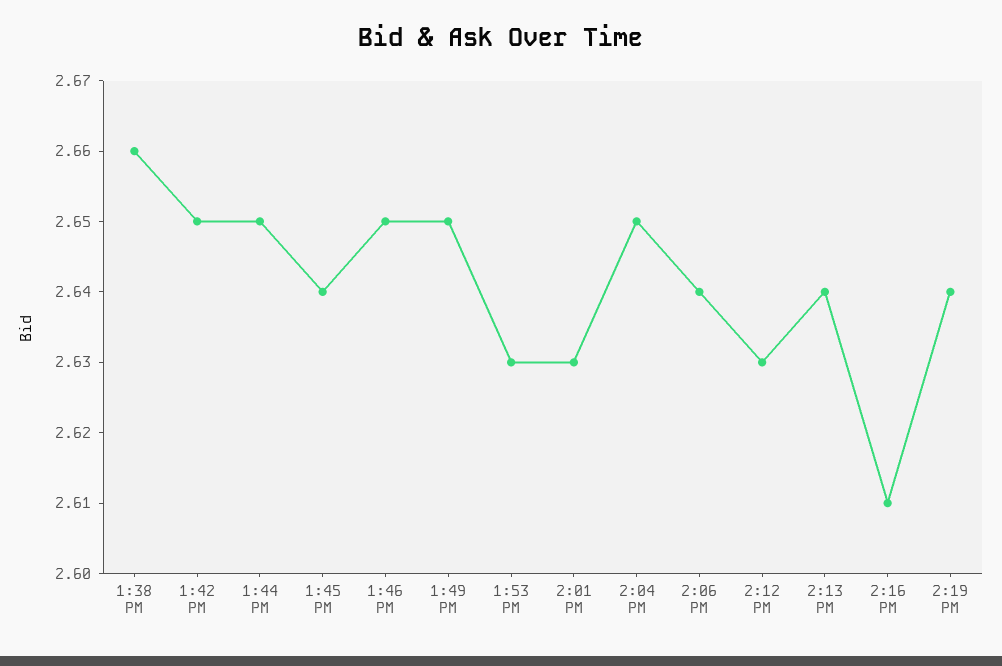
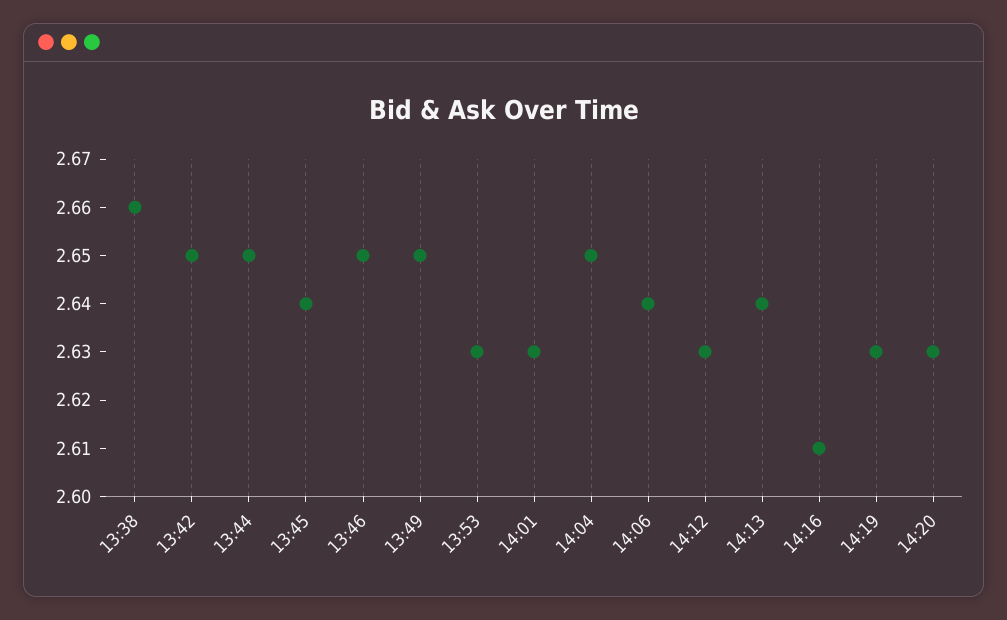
2:19 PM: 2.64 -> 2.63
14:20: none -> 2.63

